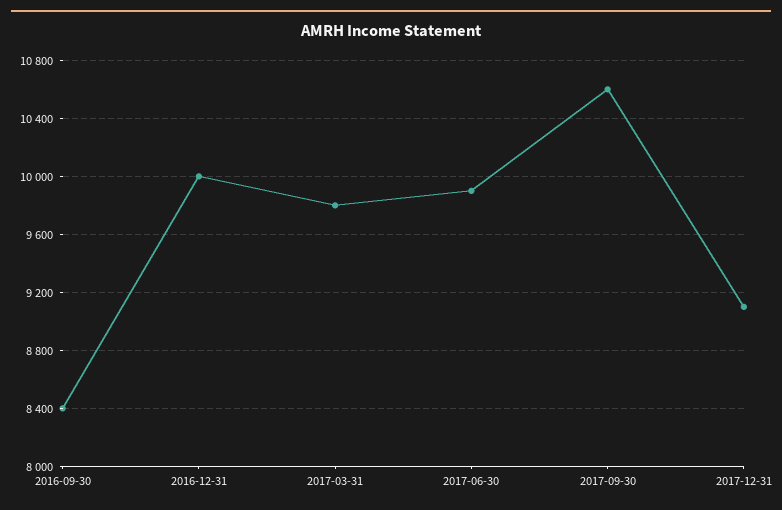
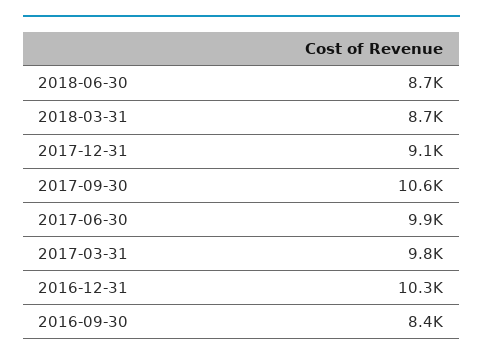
2016-12-31: 10000 -> 10300
2018-06-30: none -> 8700
2018-03-31: none -> 8700

